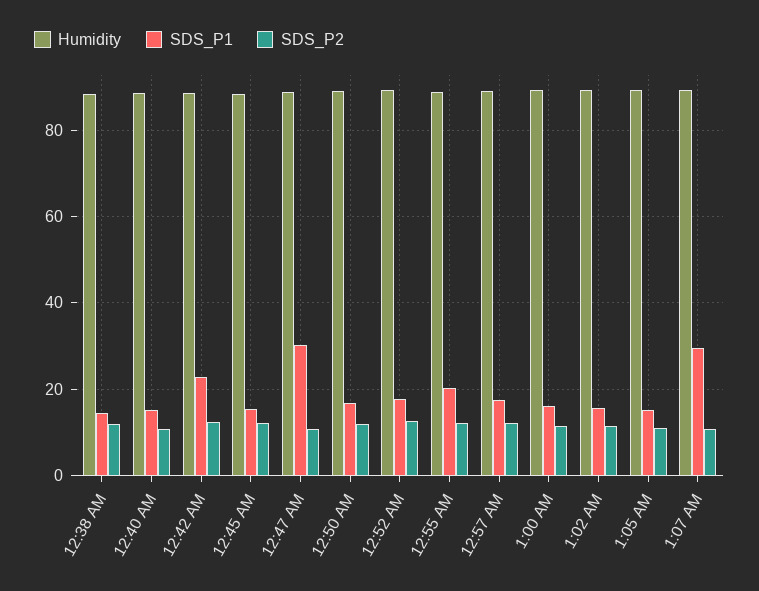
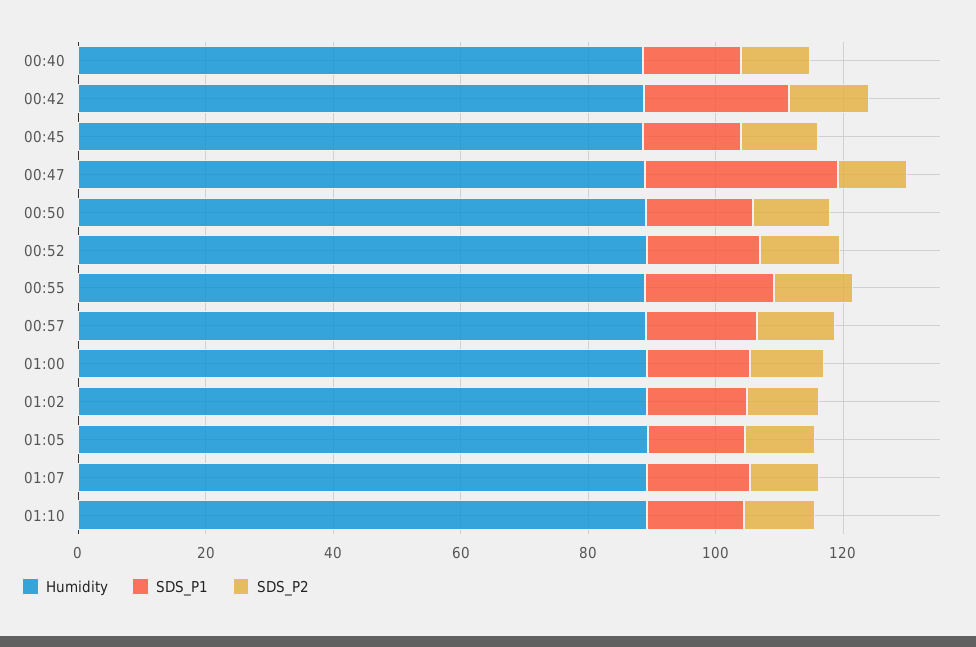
Humidity, 12:38 AM: 88 -> none
SDS_P1, 12:38 AM: 14 -> none
SDS_P2, 12:38 AM: 12 -> none
SDS_P1, 1:07 AM: 30 -> 15
Humidity, 01:10: none -> 90
SDS_P1, 01:10: none -> 15
SDS_P2, 01:10: none -> 10

